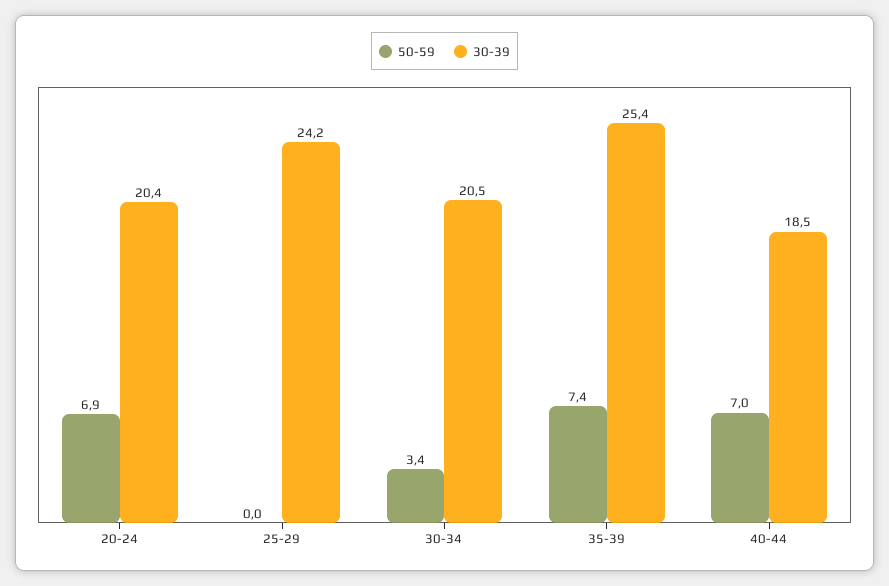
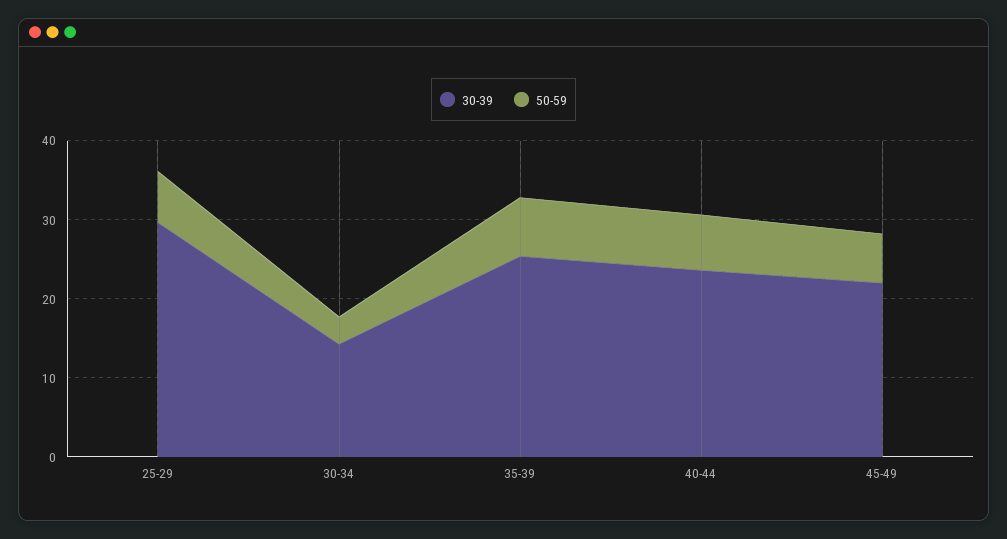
50-59, 20-24: 6.9 -> none
30-39, 20-24: 20.4 -> none
50-59, 25-29: 0 -> 6
30-39, 25-29: 24.2 -> 30
30-39, 30-34: 20.5 -> 14
30-39, 40-44: 18.5 -> 24
30-39, 45-49: none -> 22
50-59, 45-49: none -> 6

